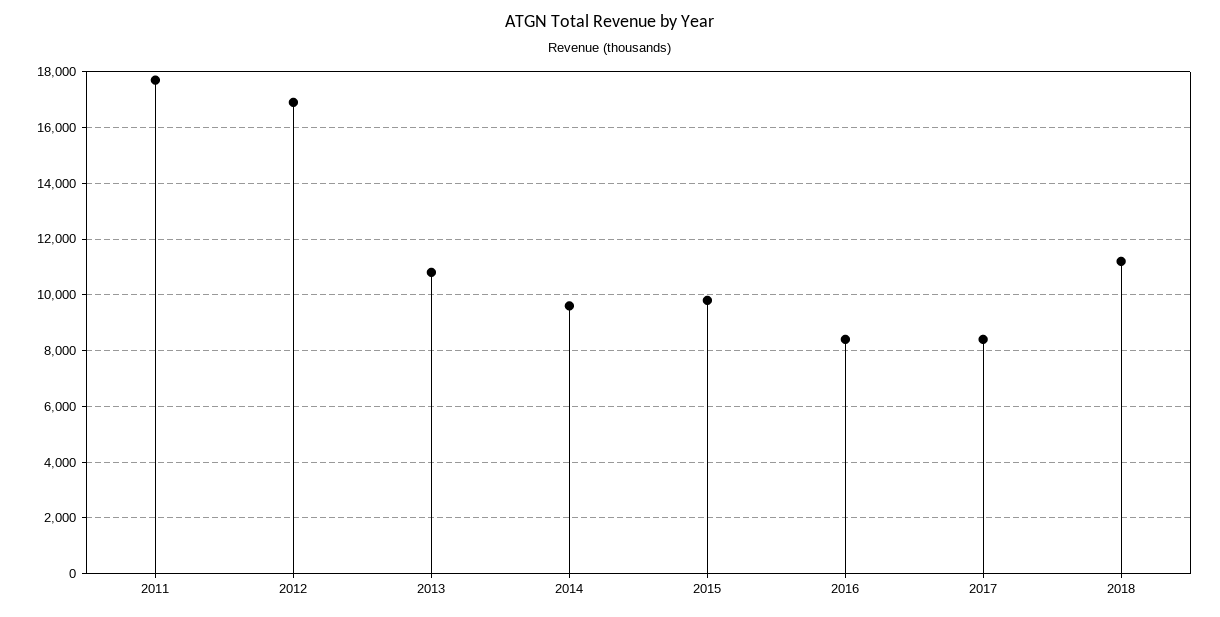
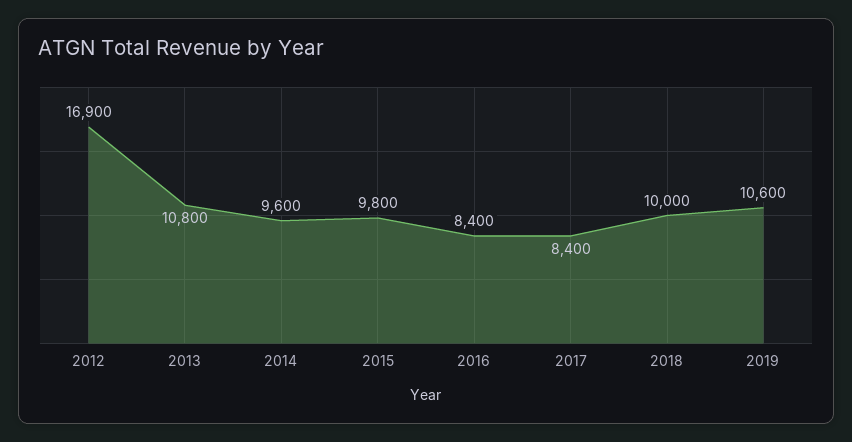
2011: 17750 -> none
2018: 11250 -> 10000
2019: none -> 10600

